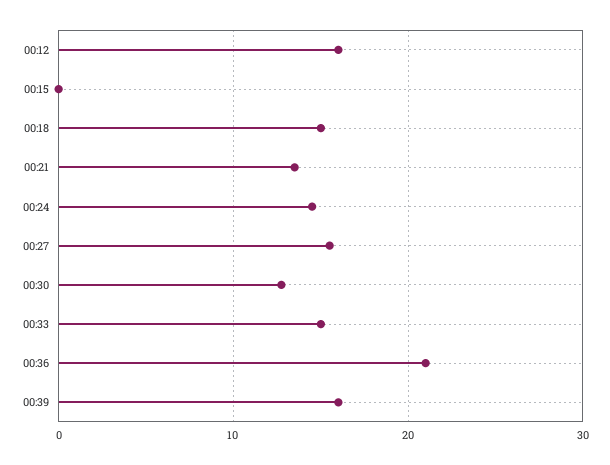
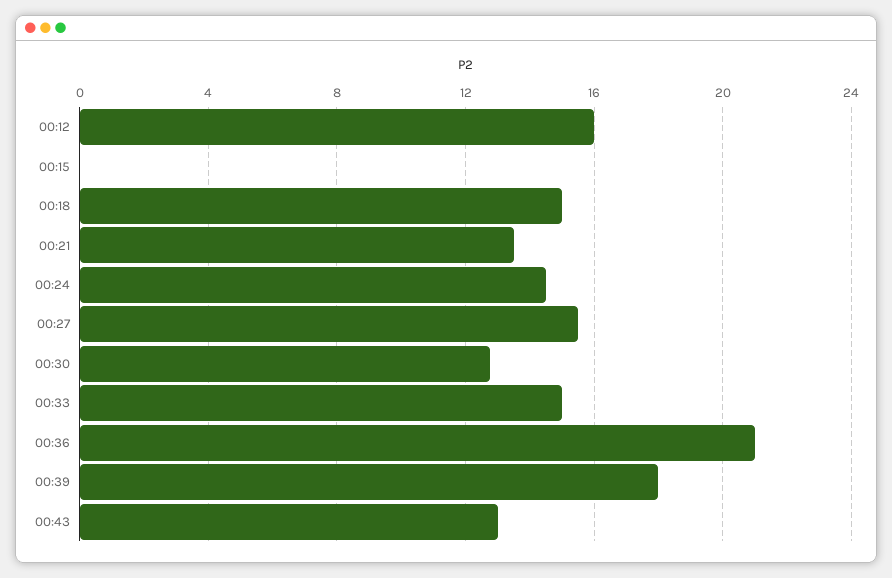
00:39: 16 -> 18
00:43: none -> 13

